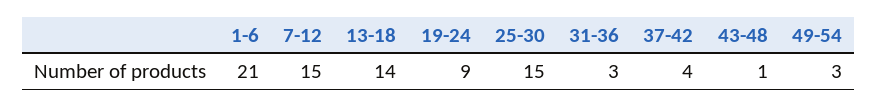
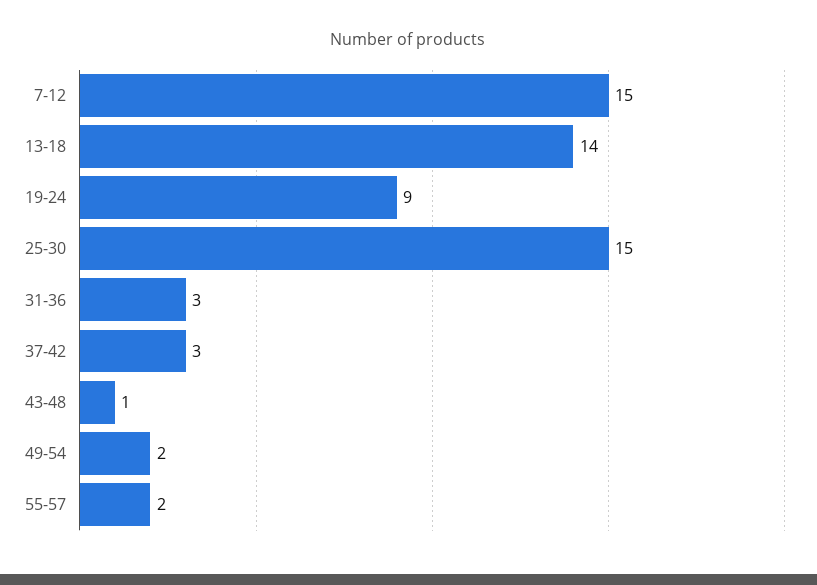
1-6: 21 -> none
37-42: 4 -> 3
49-54: 3 -> 2
55-57: none -> 2

